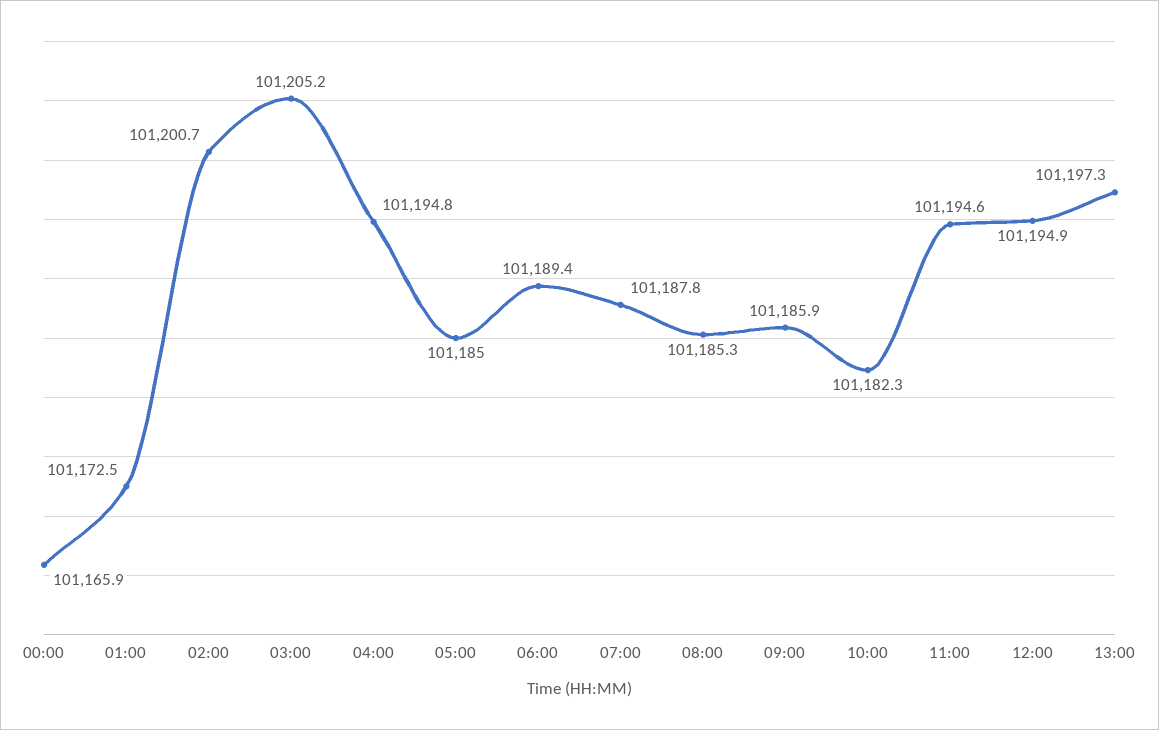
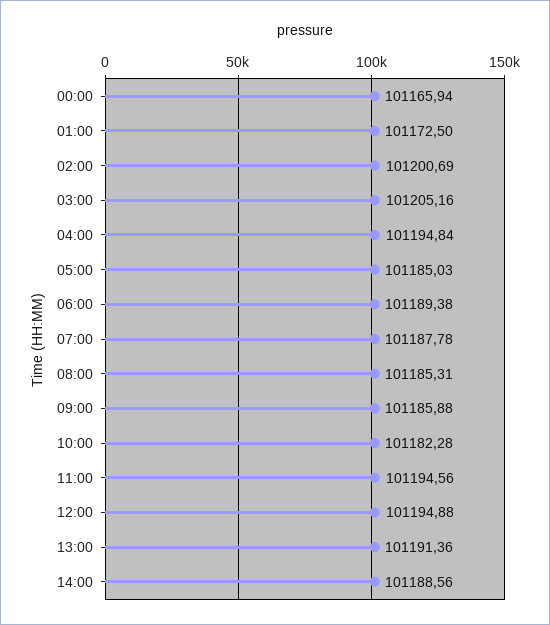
13:00: 101197.3 -> 101191.36
14:00: none -> 101188.56

